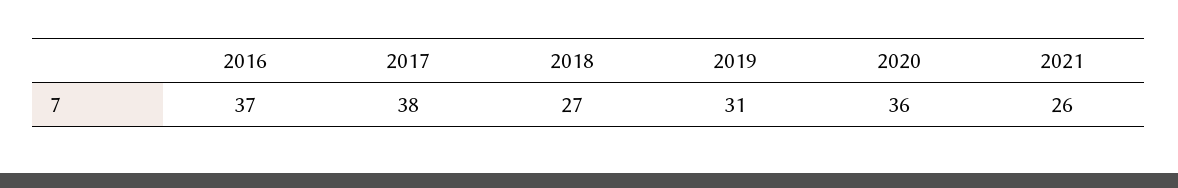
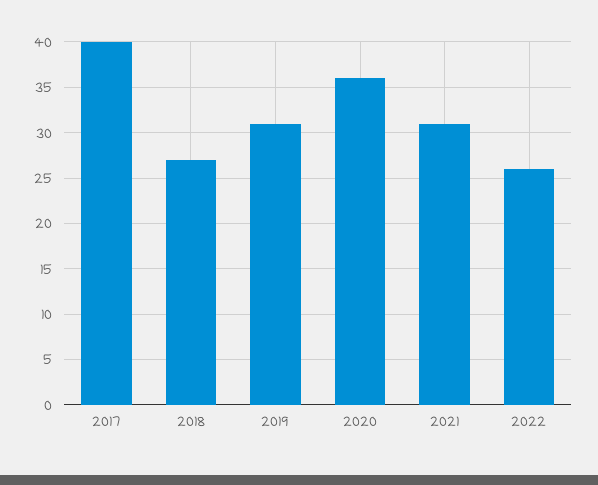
2016: 37 -> none
2017: 38 -> 40
2021: 26 -> 31
2022: none -> 26

